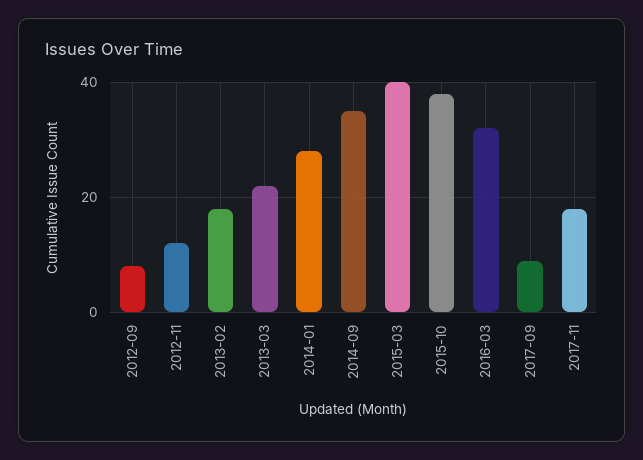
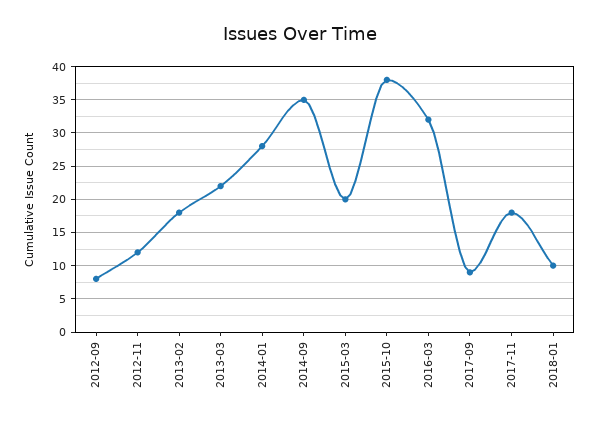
2015-03: 40 -> 20
2018-01: none -> 10

